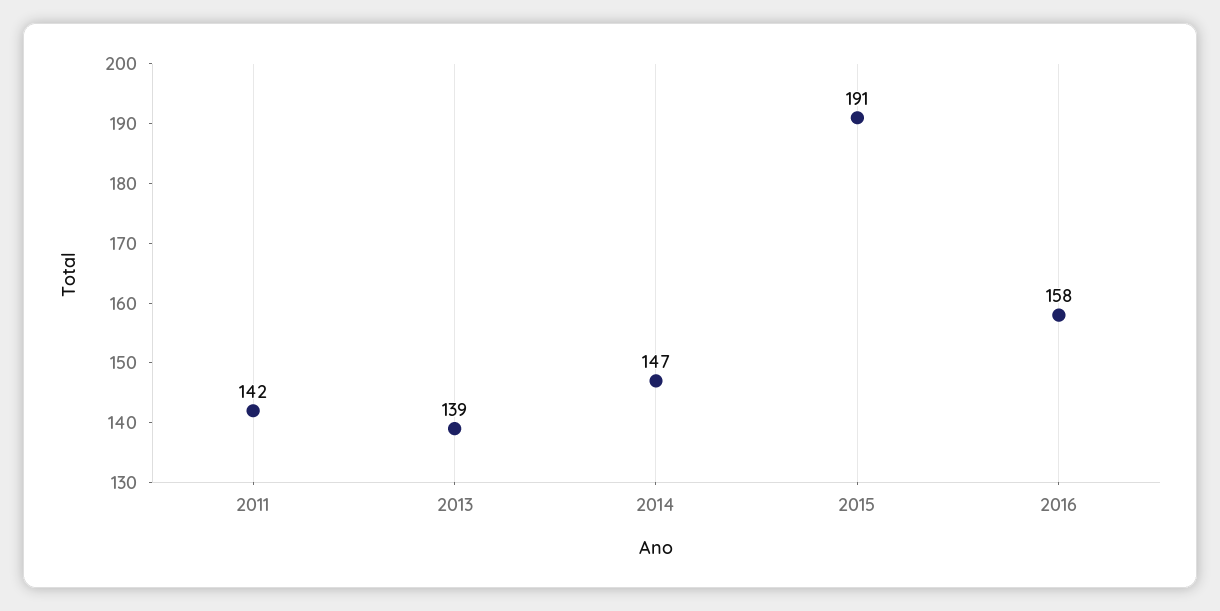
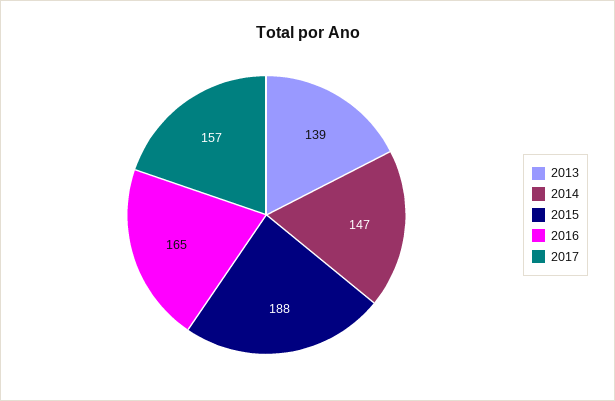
2011: 142 -> none
2015: 191 -> 188
2016: 158 -> 165
2017: none -> 157

